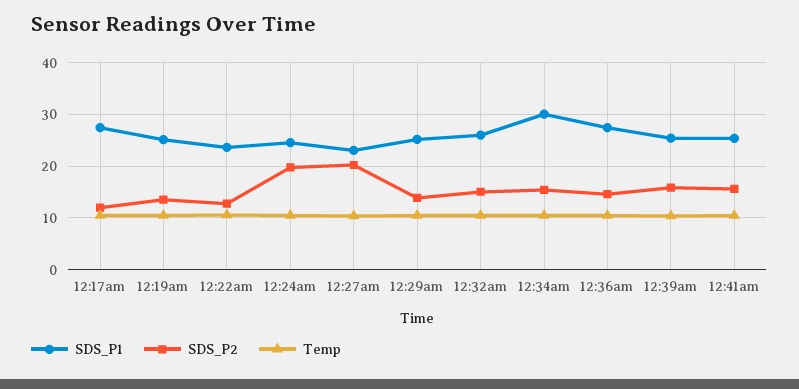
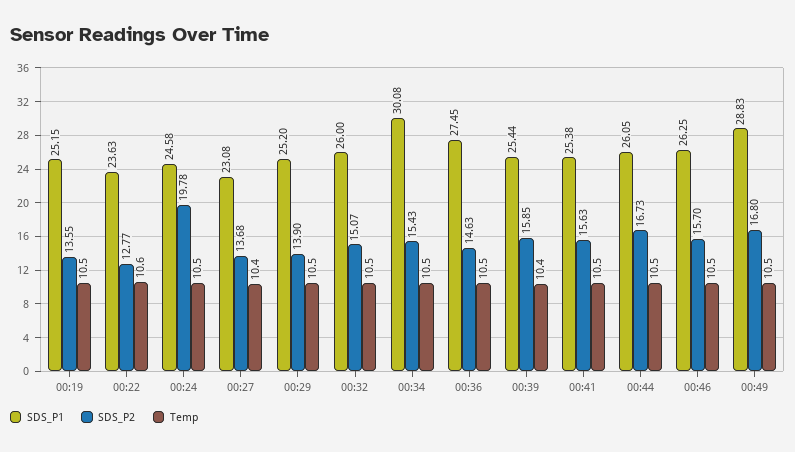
SDS_P1, 12:17am: 28 -> none
SDS_P2, 12:17am: 12 -> none
Temp, 12:17am: 10 -> none
SDS_P2, 12:27am: 20 -> 13.68
SDS_P1, 00:44: none -> 26.05
SDS_P2, 00:44: none -> 16.73
Temp, 00:44: none -> 10.5
SDS_P1, 00:46: none -> 26.25
SDS_P2, 00:46: none -> 15.7
Temp, 00:46: none -> 10.5
SDS_P1, 00:49: none -> 28.83
SDS_P2, 00:49: none -> 16.8
Temp, 00:49: none -> 10.5

